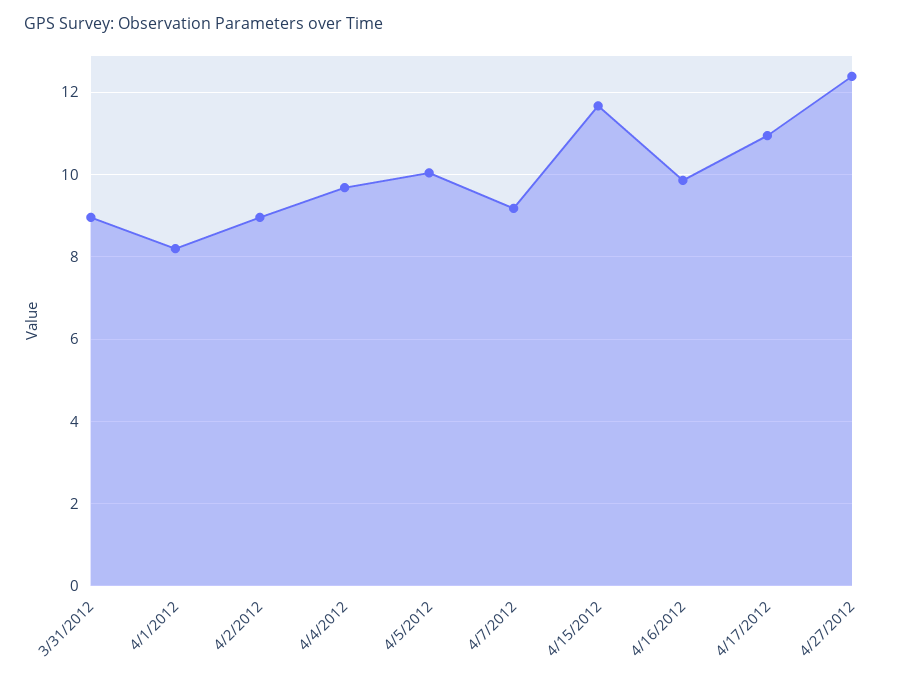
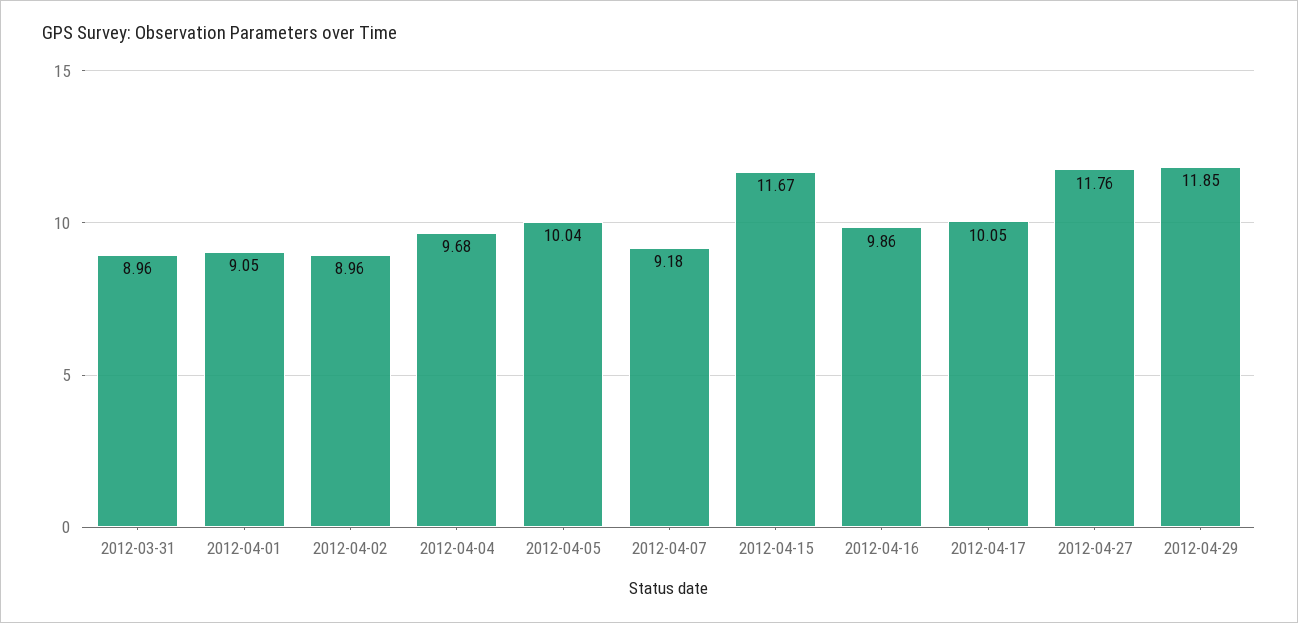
4/1/2012: 8.2 -> 9.05
4/17/2012: 11 -> 10.05
4/27/2012: 12.4 -> 11.76
2012-04-29: none -> 11.85

